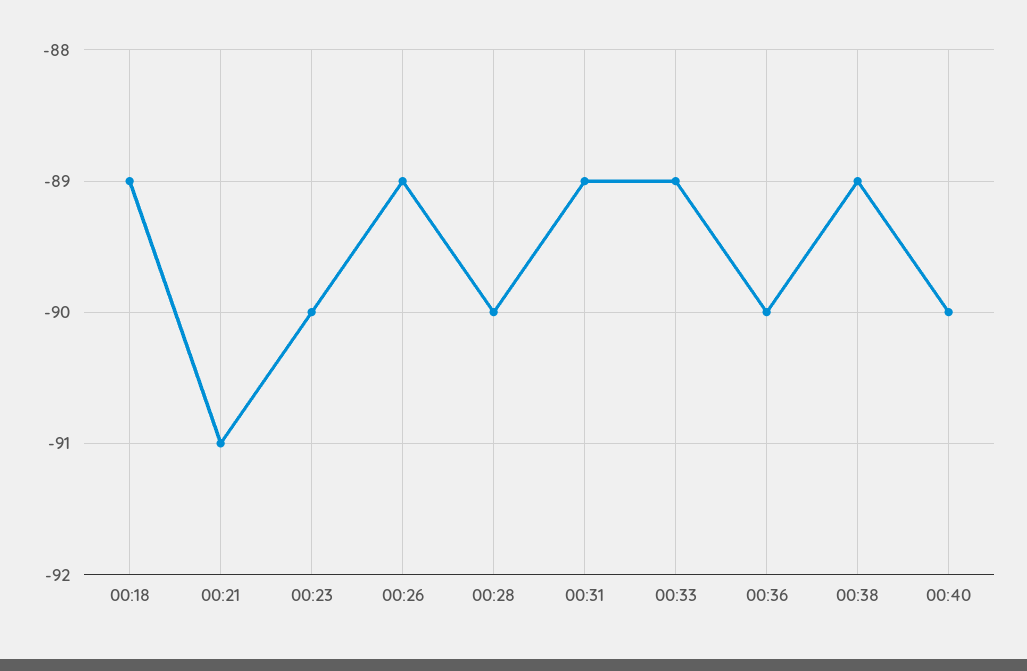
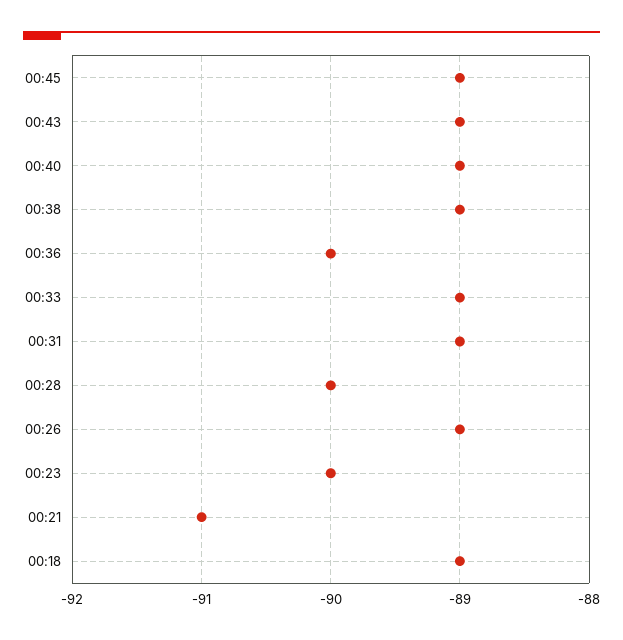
00:40: -90 -> -89
00:45: none -> -89
00:43: none -> -89

